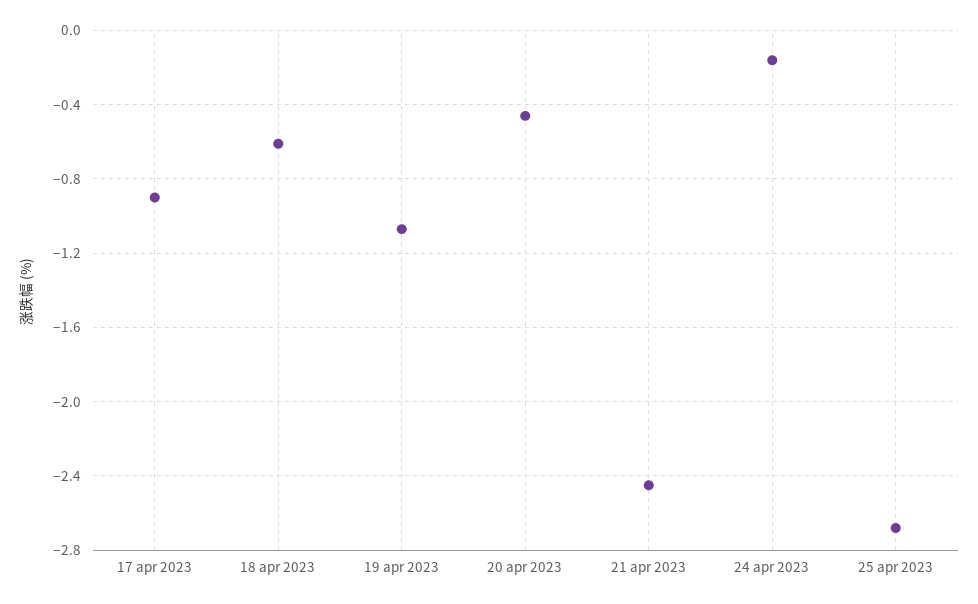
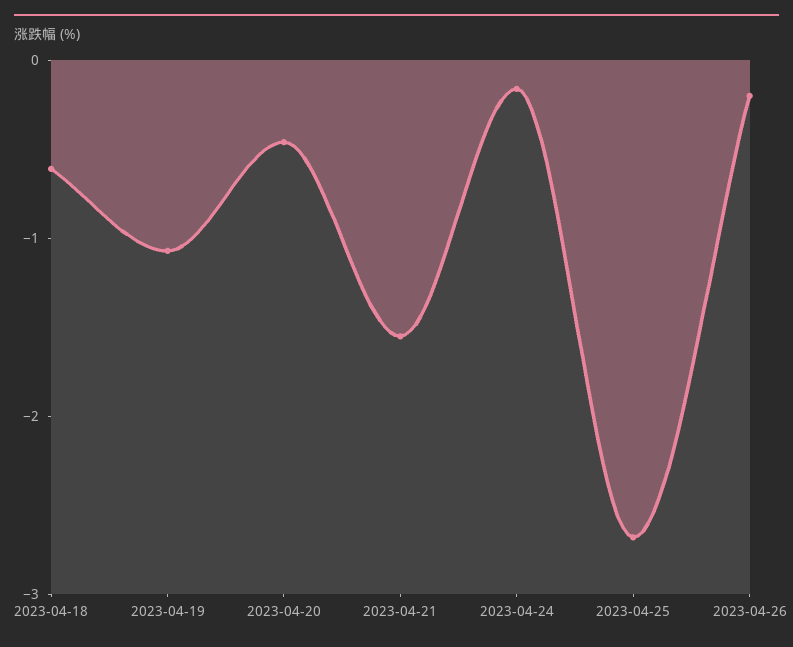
17 apr 2023: -0.9 -> none
21 apr 2023: -2.45 -> -1.6
2023-04-26: none -> -0.2

